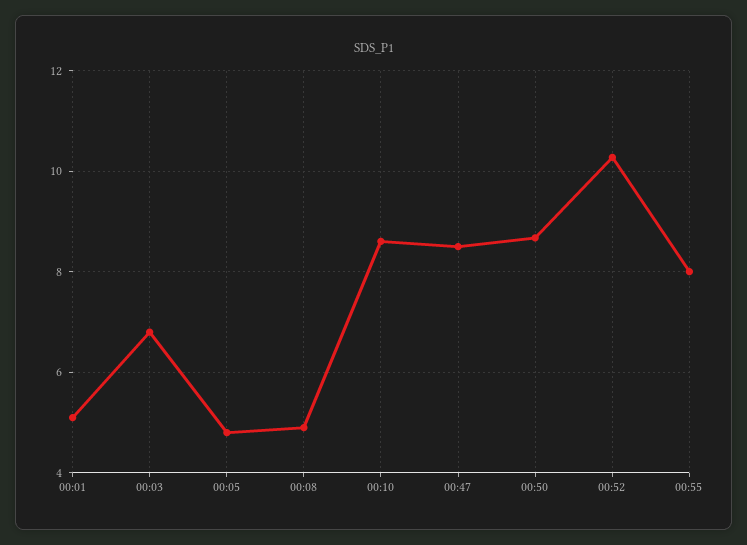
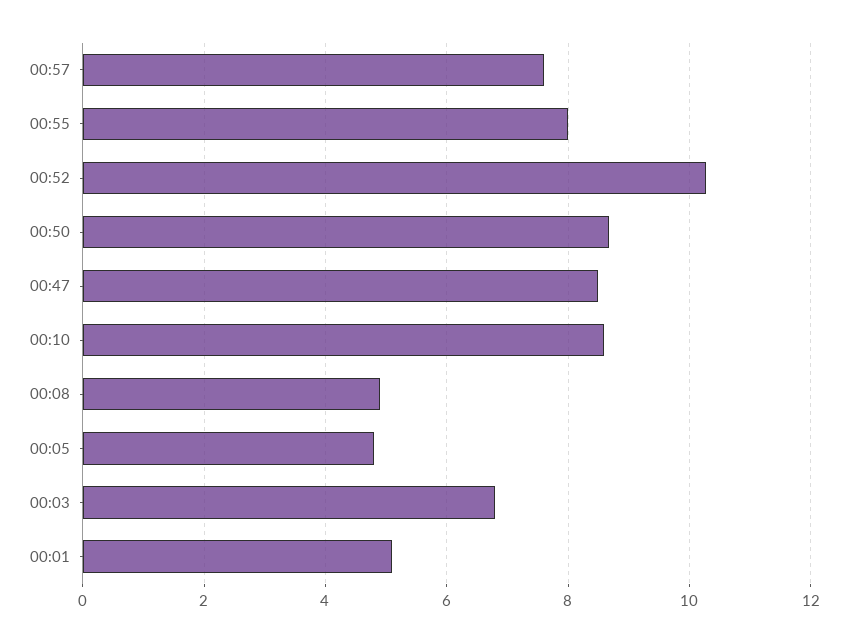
00:57: none -> 7.6

